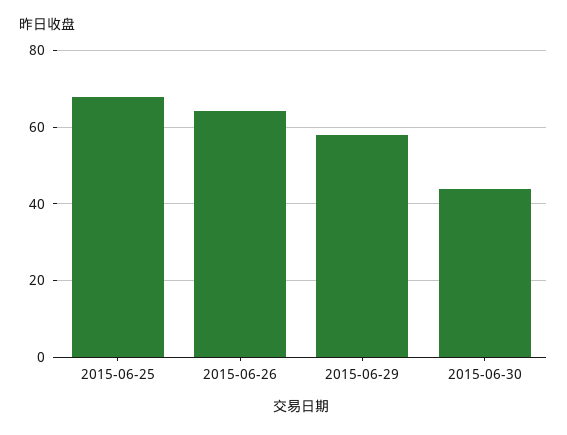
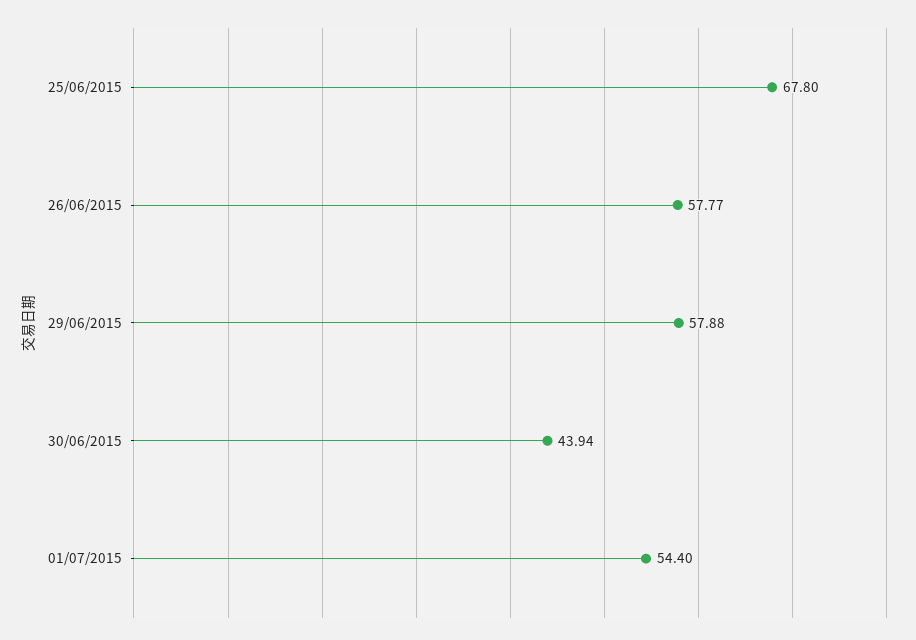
2015-06-26: 64 -> 57.77
01/07/2015: none -> 54.4

